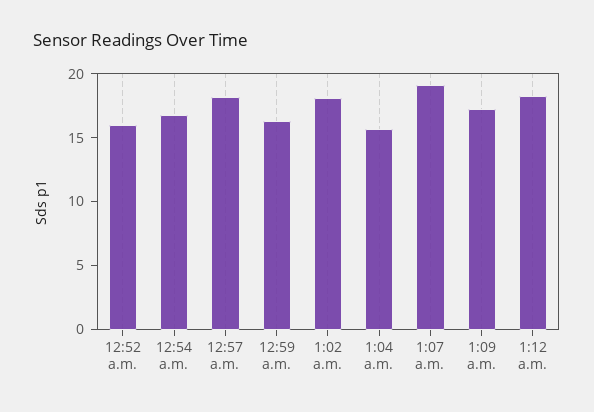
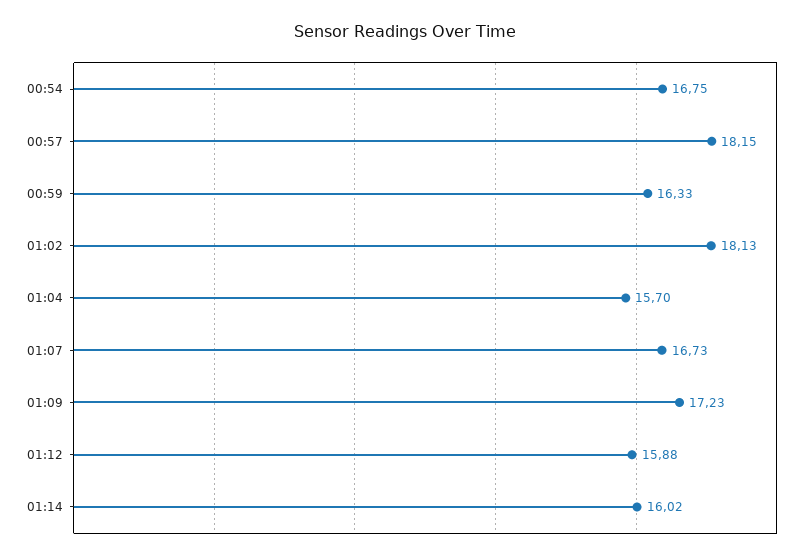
12:52 a.m.: 16 -> none
1:07 a.m.: 19 -> 16.73
1:12 a.m.: 18 -> 15.88
01:14: none -> 16.02

